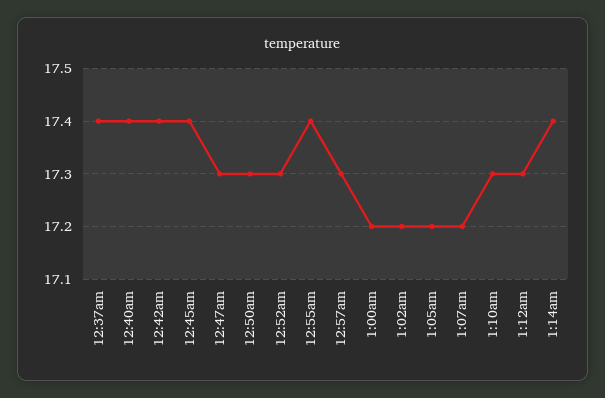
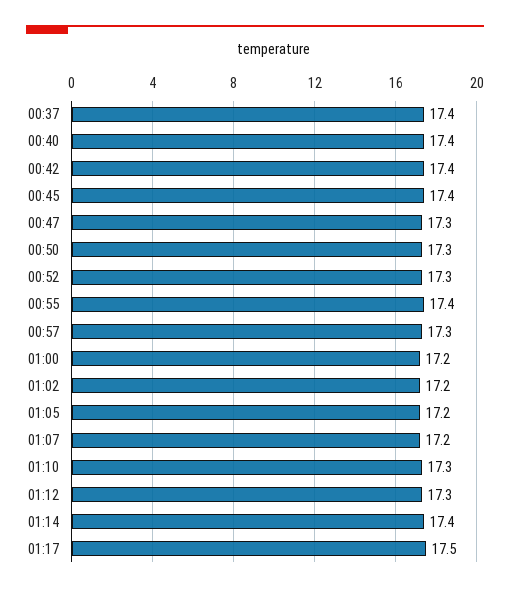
01:17: none -> 17.5

